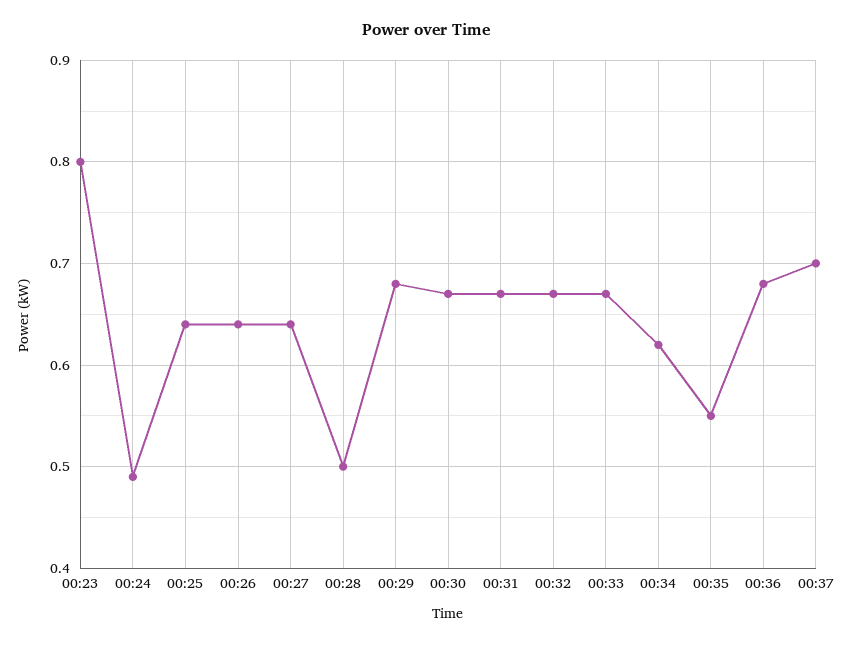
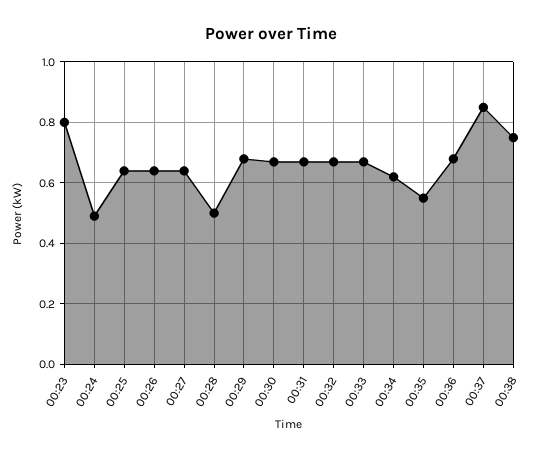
00:37: 0.7 -> 0.85
00:38: none -> 0.75

